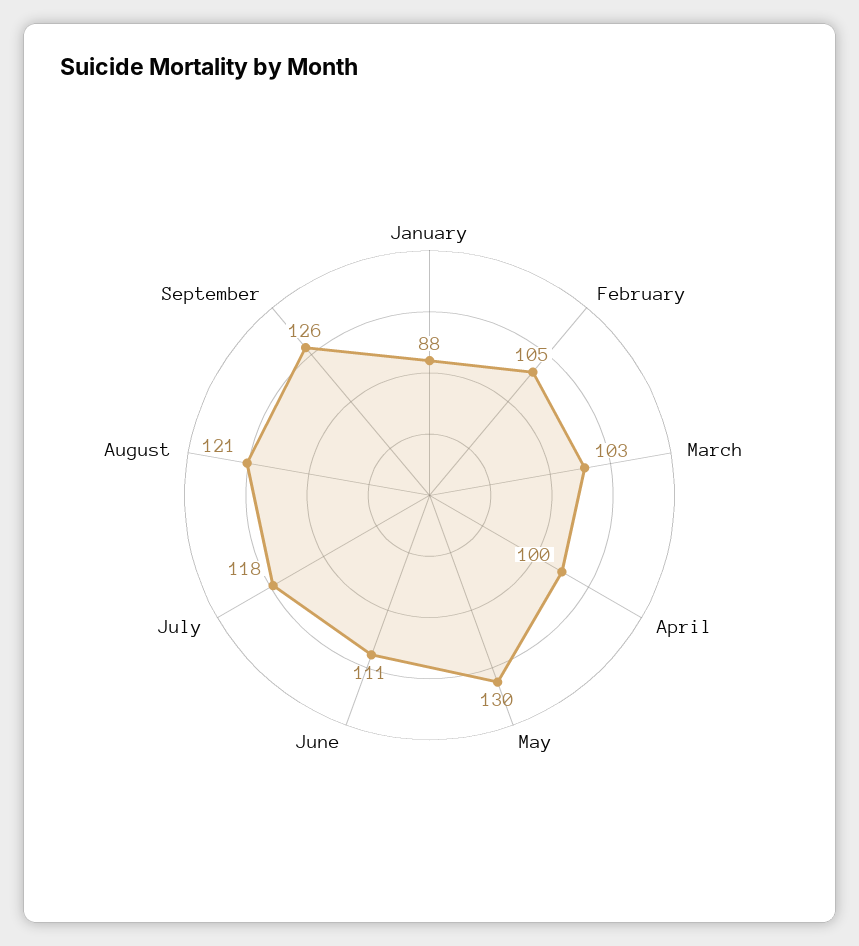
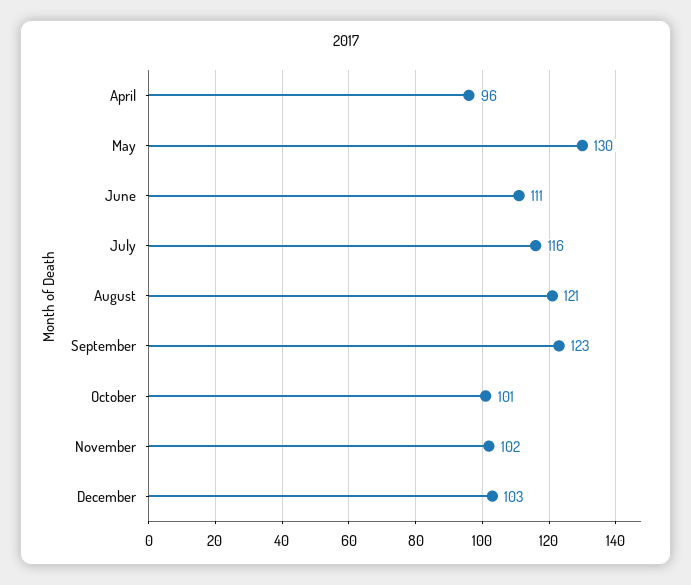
January: 88 -> none
February: 105 -> none
March: 103 -> none
April: 100 -> 96
July: 118 -> 116
September: 126 -> 123
October: none -> 101
November: none -> 102
December: none -> 103

